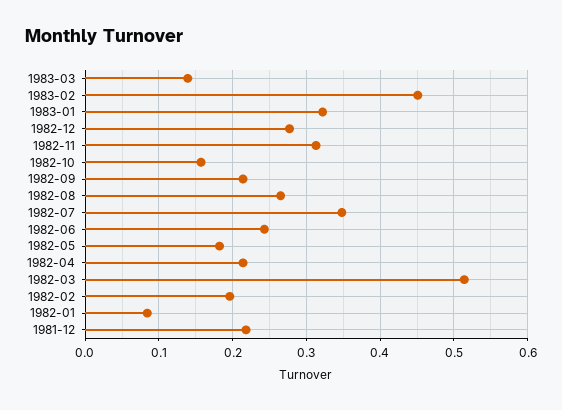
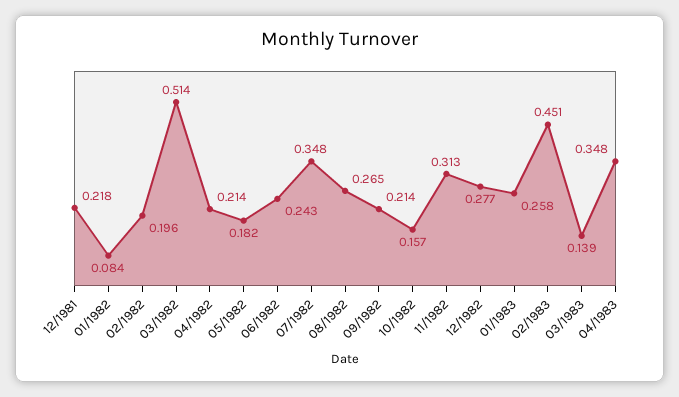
1983-01: 0.32 -> 0.258
04/1983: none -> 0.348

